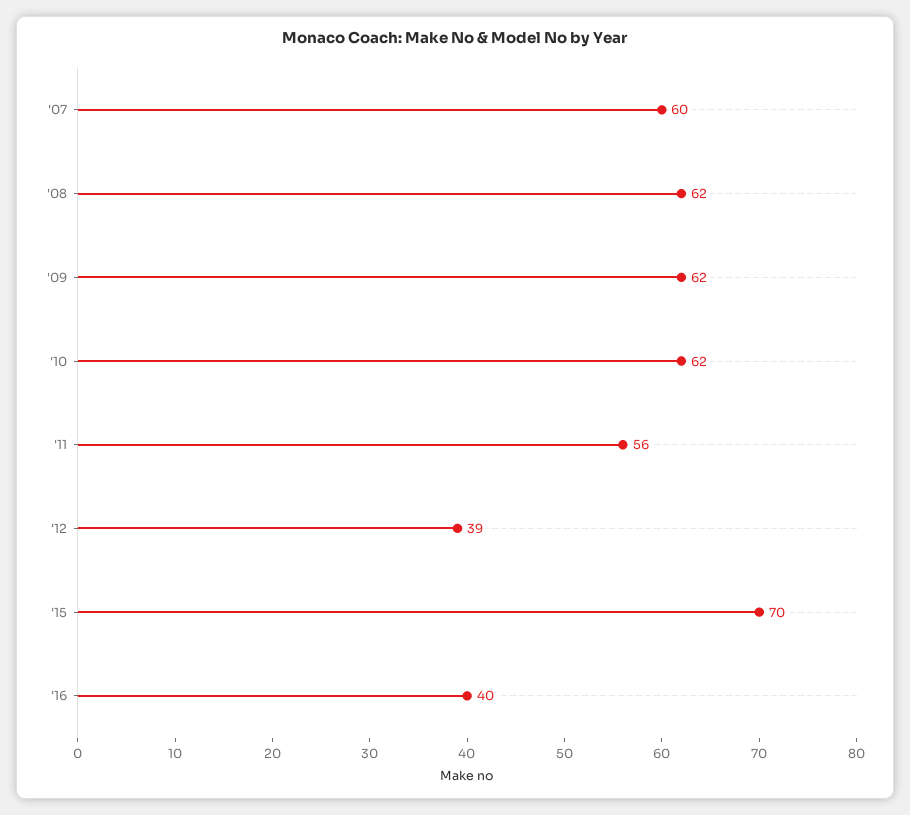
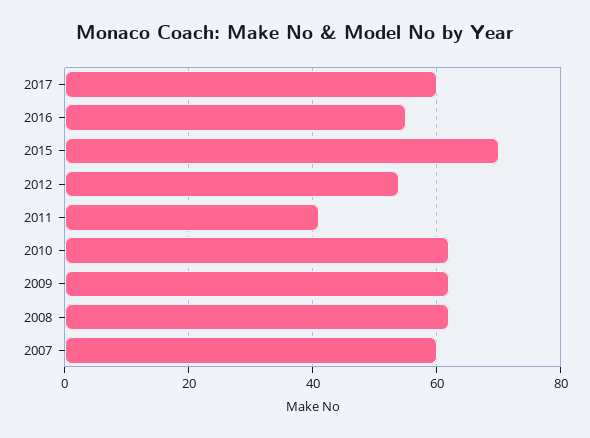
'11: 56 -> 40
'12: 39 -> 55
'16: 40 -> 55
2017: none -> 60

